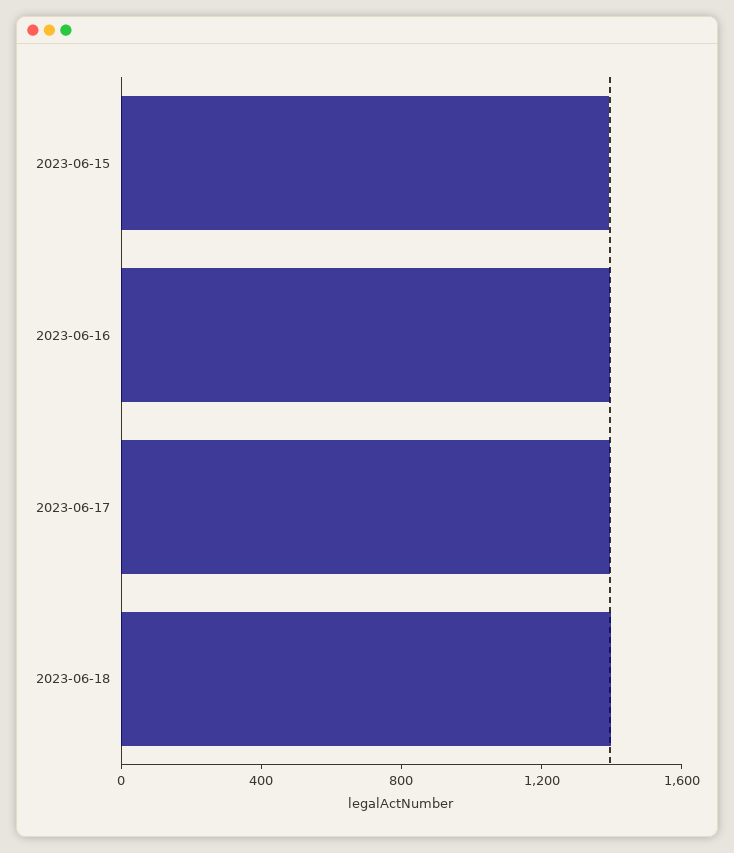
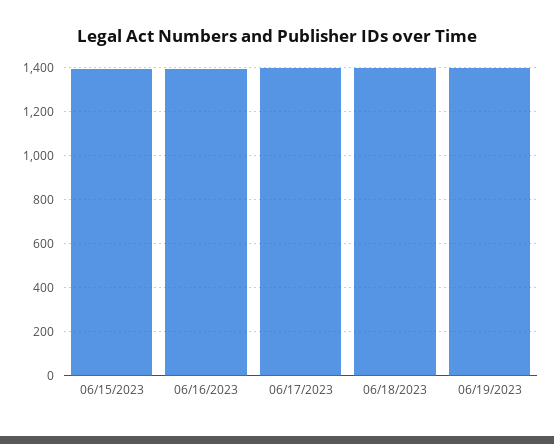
06/19/2023: none -> 1400

